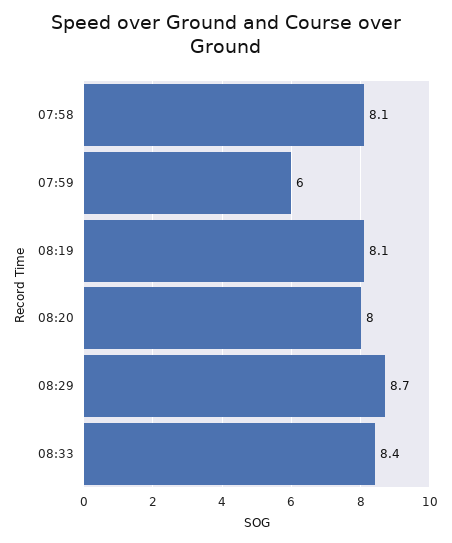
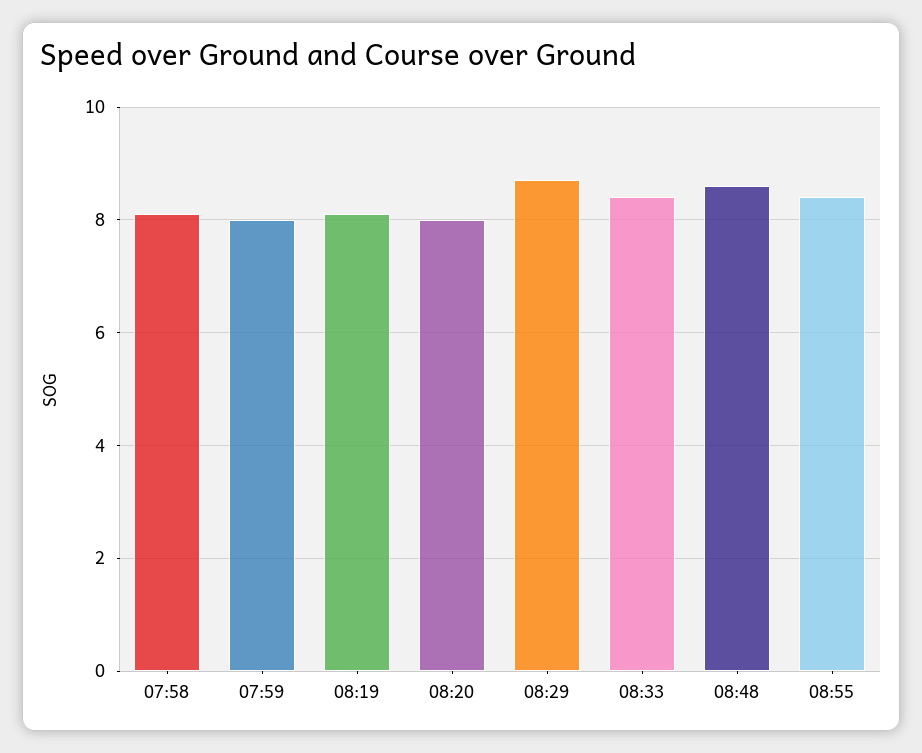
07:59: 6 -> 8
08:48: none -> 8.5
08:55: none -> 8.5

